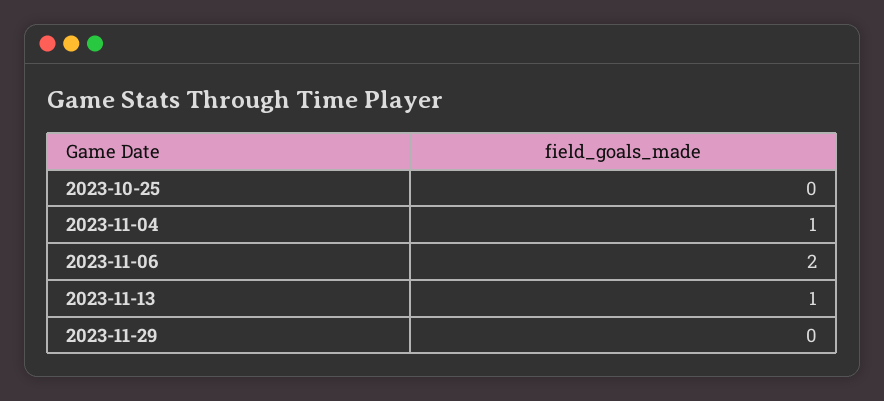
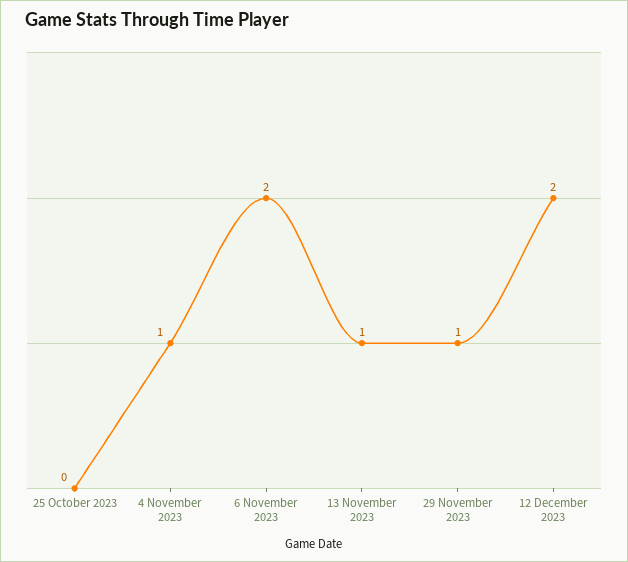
2023-11-29: 0 -> 1
12 December 2023: none -> 2

